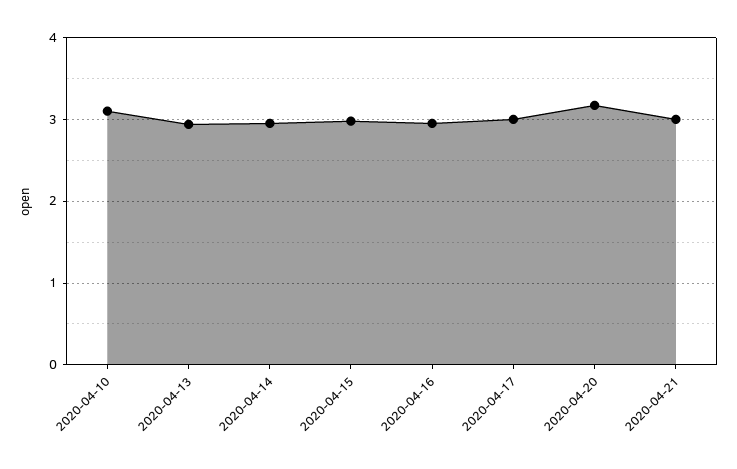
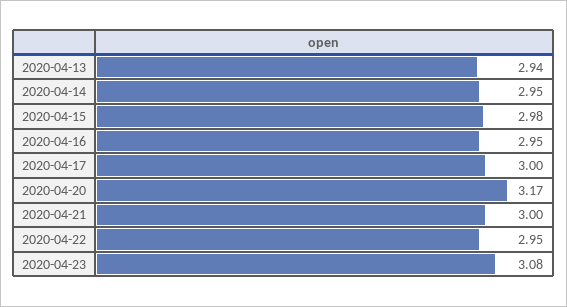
2020-04-10: 3.1 -> none
2020-04-22: none -> 2.95
2020-04-23: none -> 3.08

